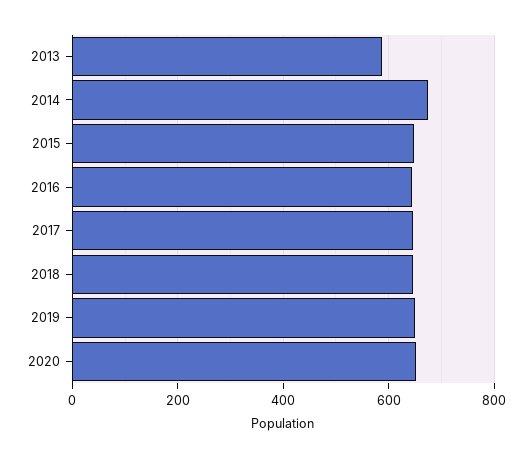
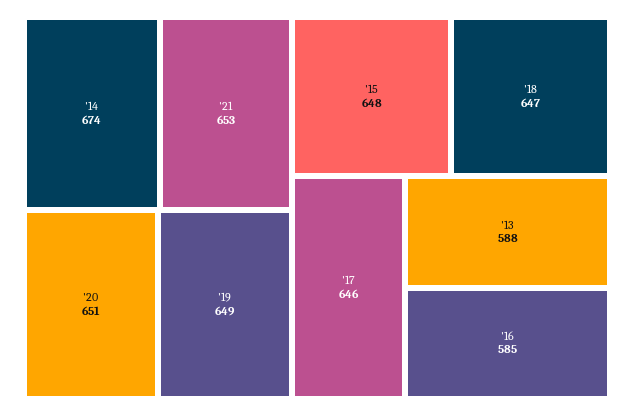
2016: 640 -> 585
'21: none -> 653

